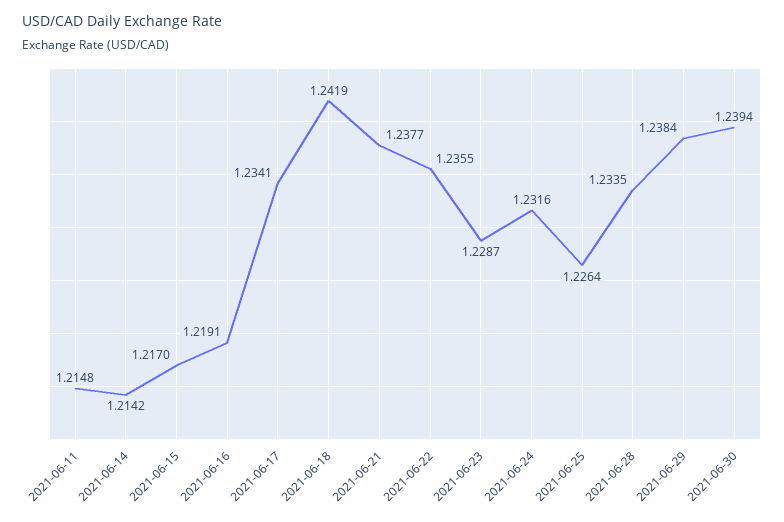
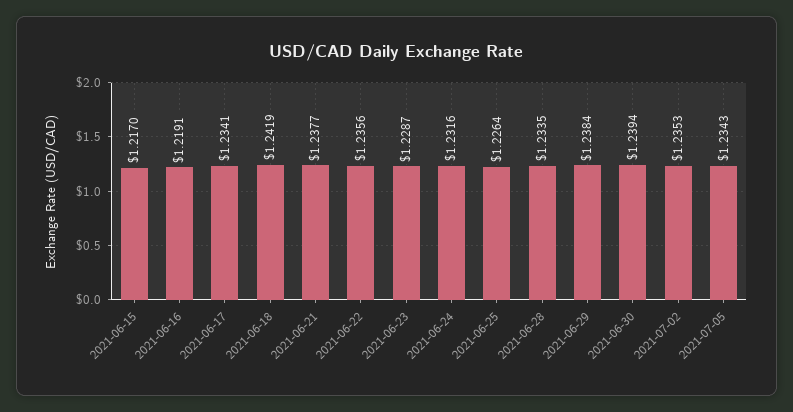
2021-06-11: 1.2148 -> none
2021-06-14: 1.2142 -> none
2021-06-22: 1.2355 -> 1.2356
2021-07-02: none -> 1.2353
2021-07-05: none -> 1.2343

